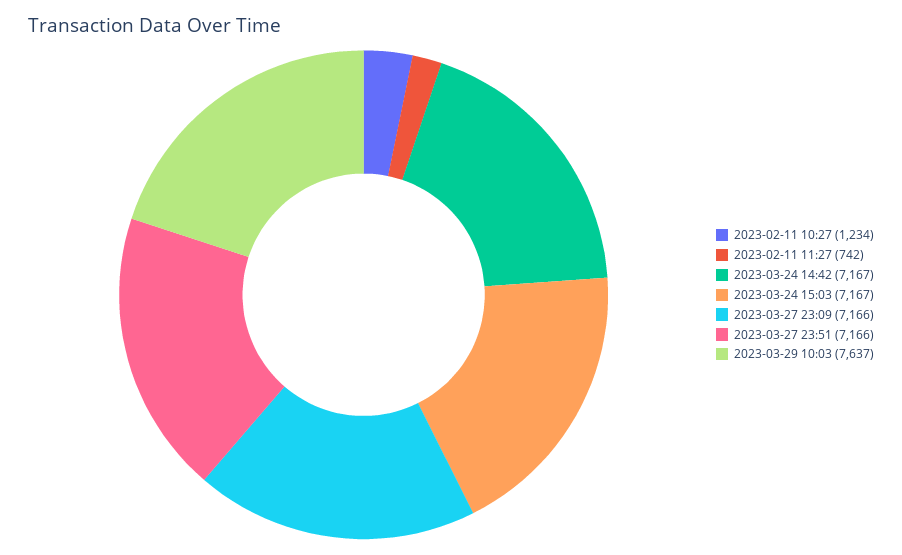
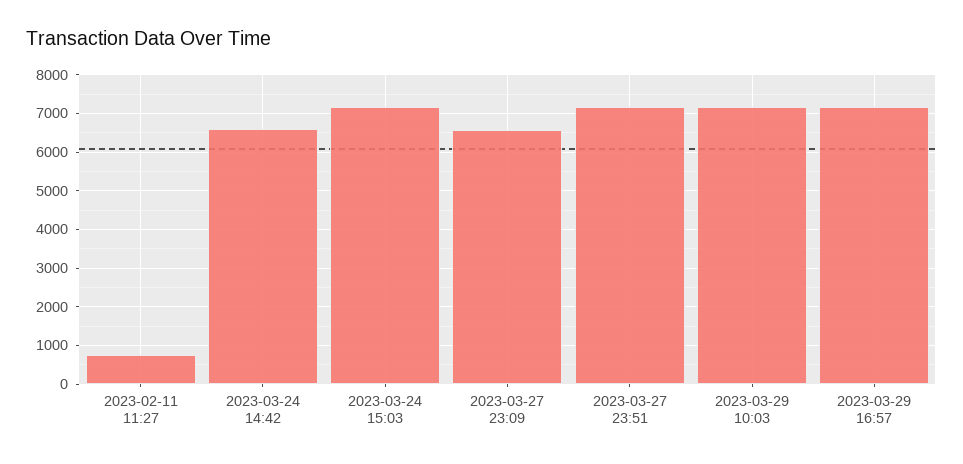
2023-02-11 10:27: 1234 -> none
2023-03-24 14:42: 7167 -> 6600
2023-03-27 23:09: 7166 -> 6600
2023-03-29 10:03: 7637 -> 7200
2023-03-29 16:57: none -> 7200

